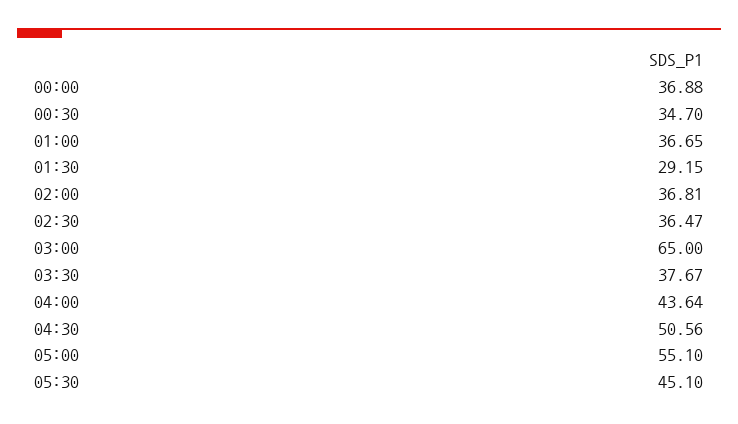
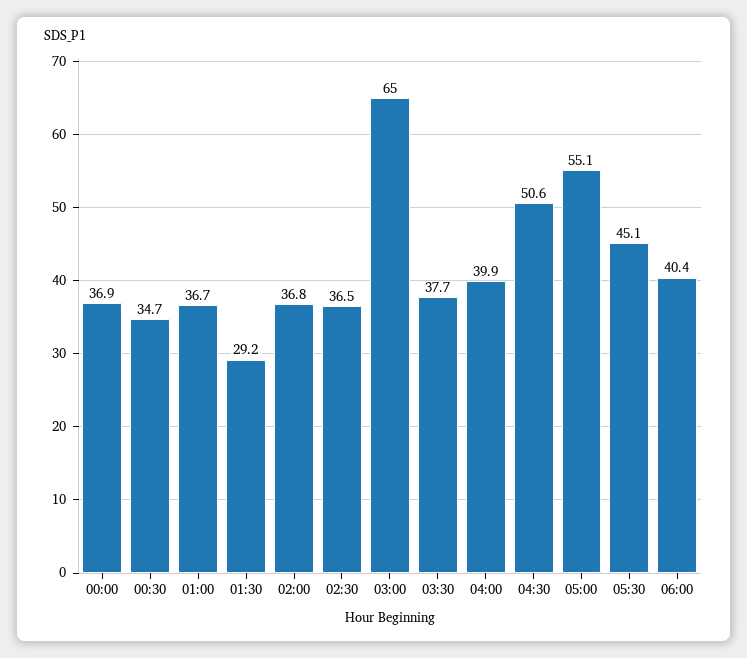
04:00: 43.64 -> 39.9
06:00: none -> 40.4

